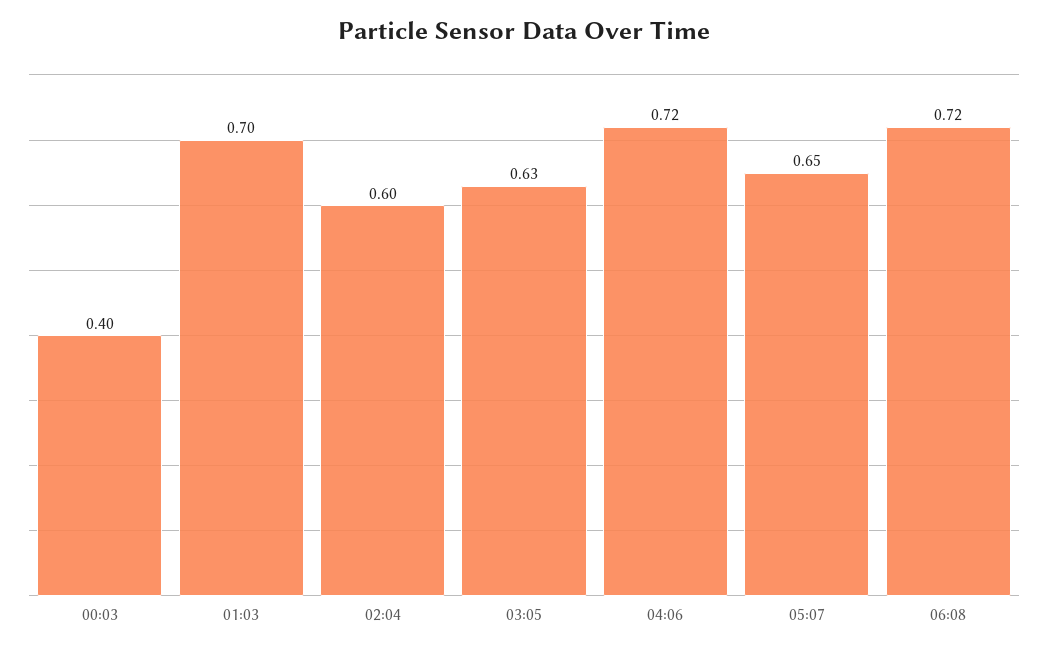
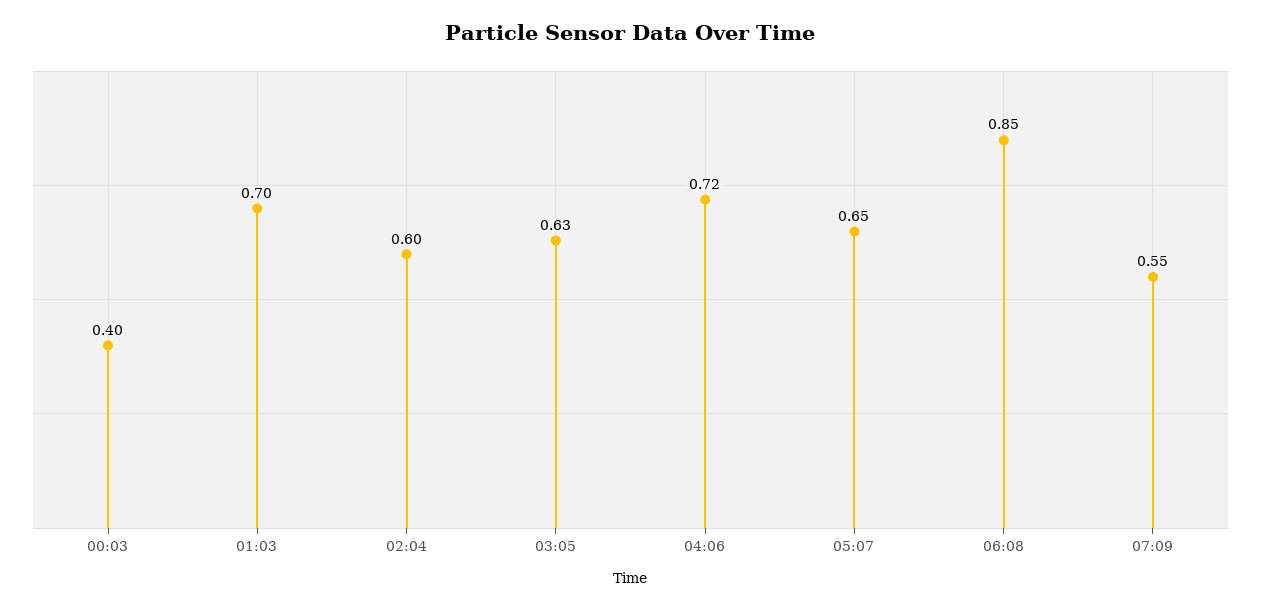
06:08: 0.72 -> 0.85
07:09: none -> 0.55

